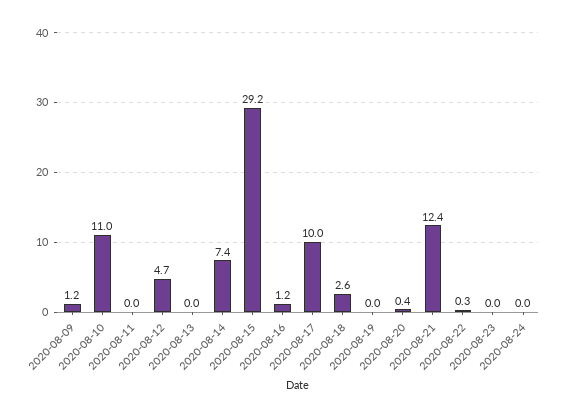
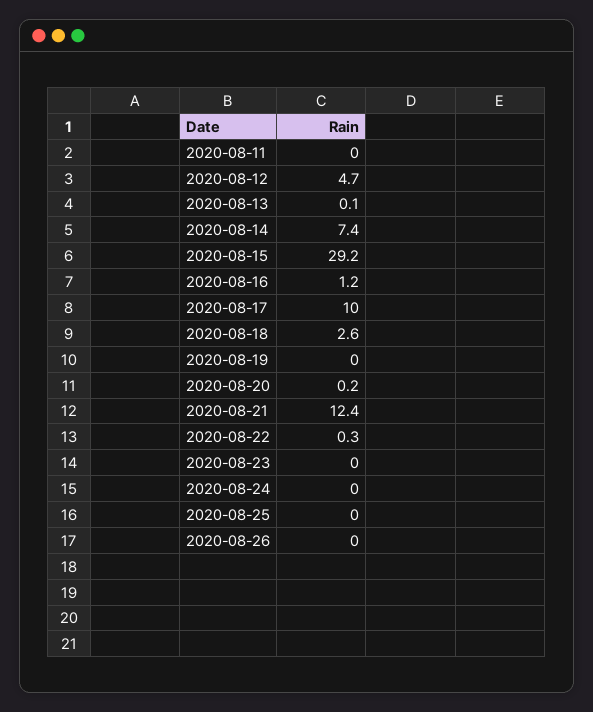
2020-08-09: 1.2 -> none
2020-08-10: 11 -> none
2020-08-13: 0 -> 0.1
2020-08-20: 0.4 -> 0.2
2020-08-25: none -> 0
2020-08-26: none -> 0

